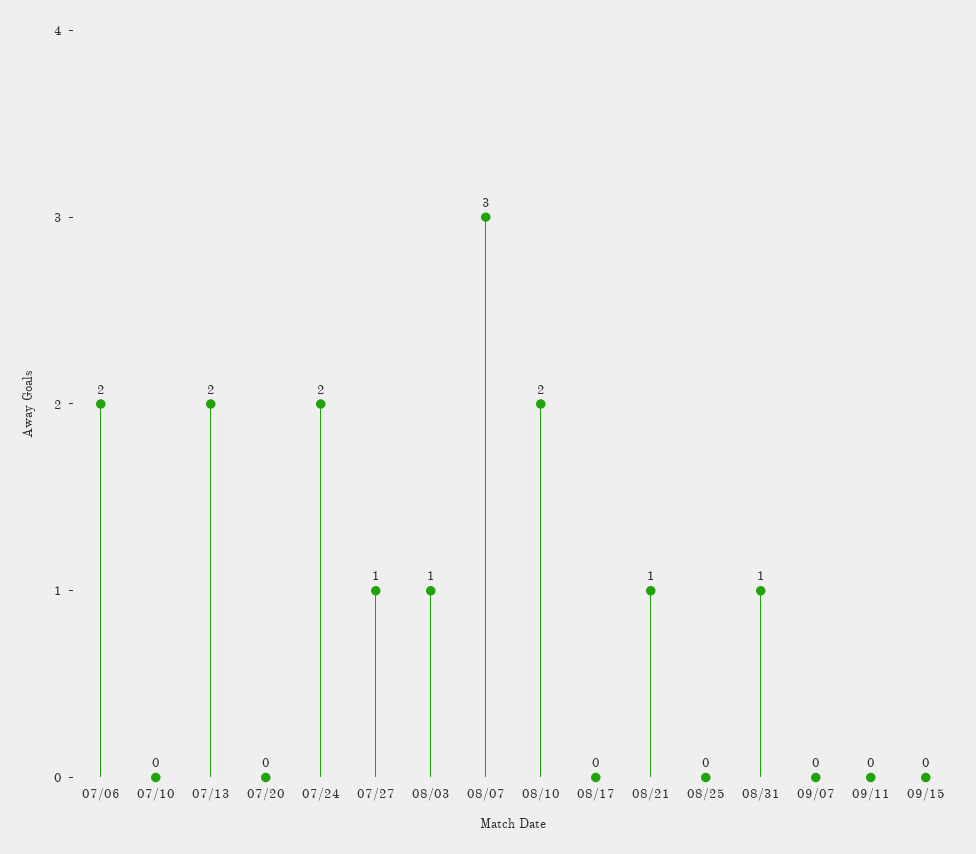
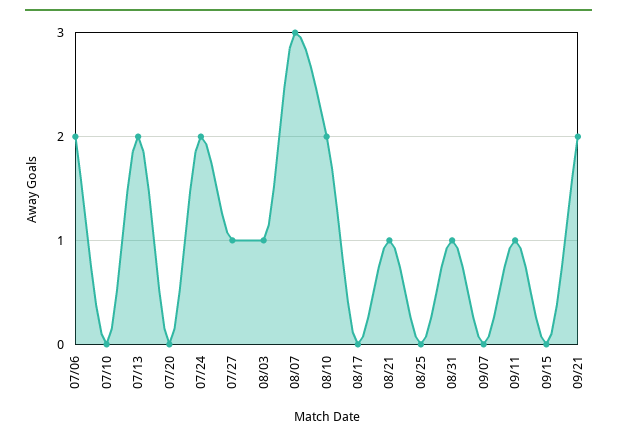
09/11: 0 -> 1
09/21: none -> 2

